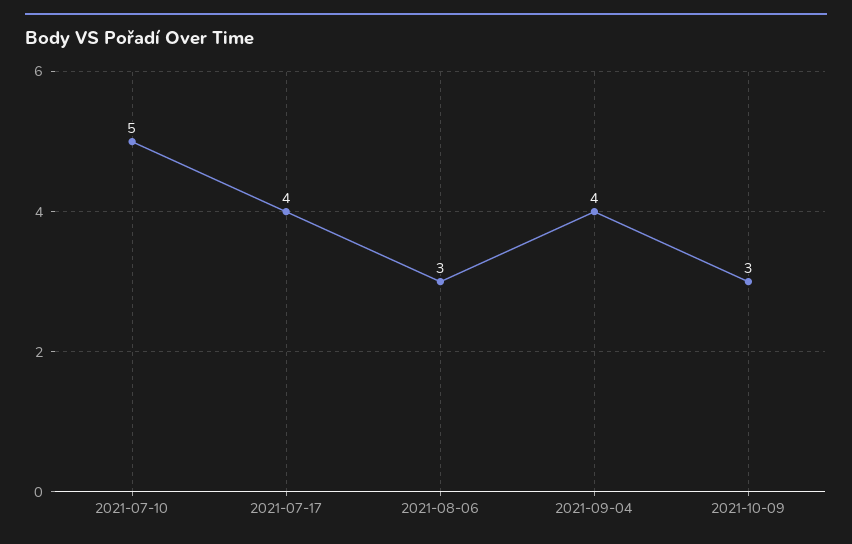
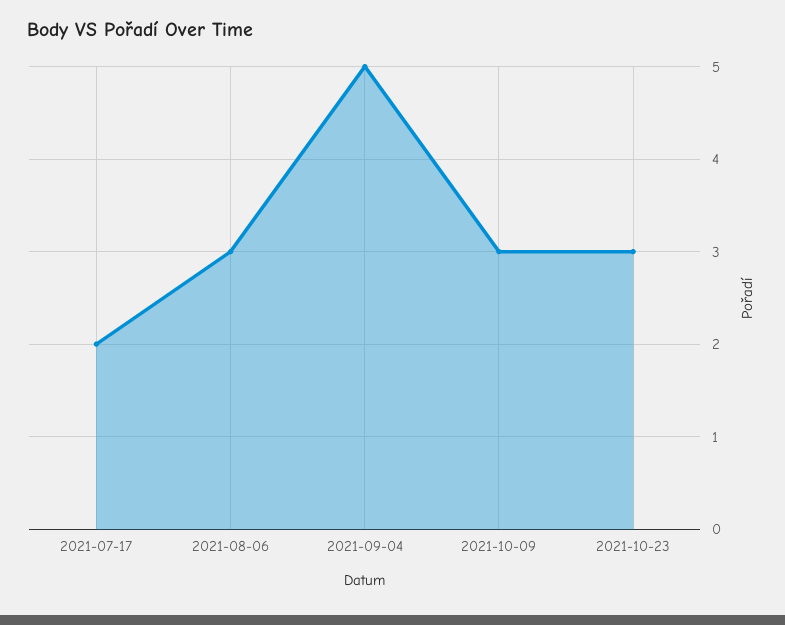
2021-07-10: 5 -> none
2021-07-17: 4 -> 2
2021-09-04: 4 -> 5
2021-10-23: none -> 3

